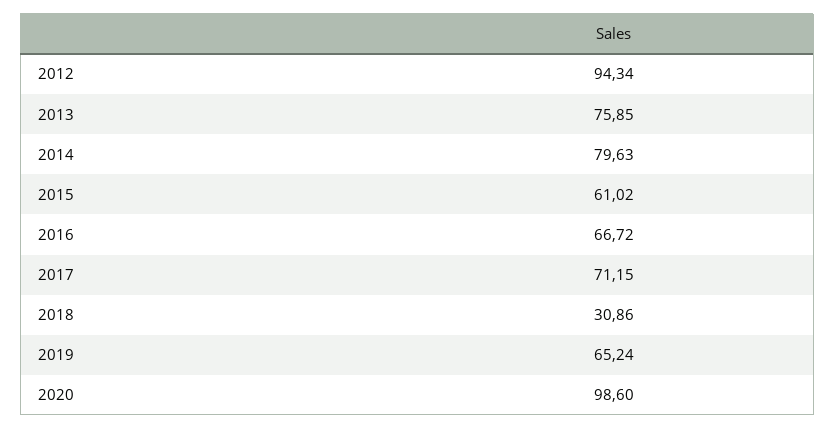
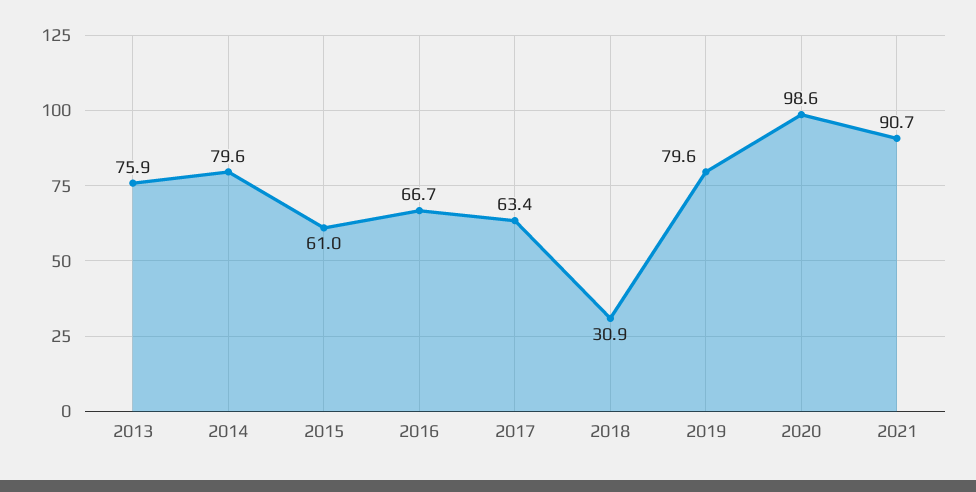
2012: 94.34 -> none
2017: 71.15 -> 63.4
2019: 65.24 -> 79.6
2021: none -> 90.7

